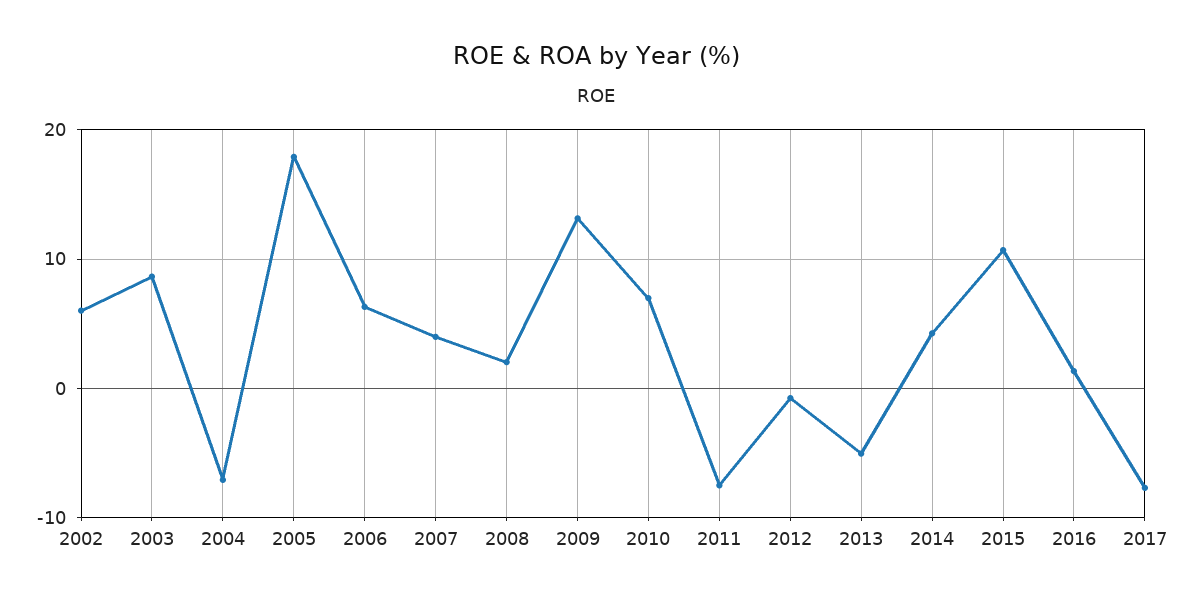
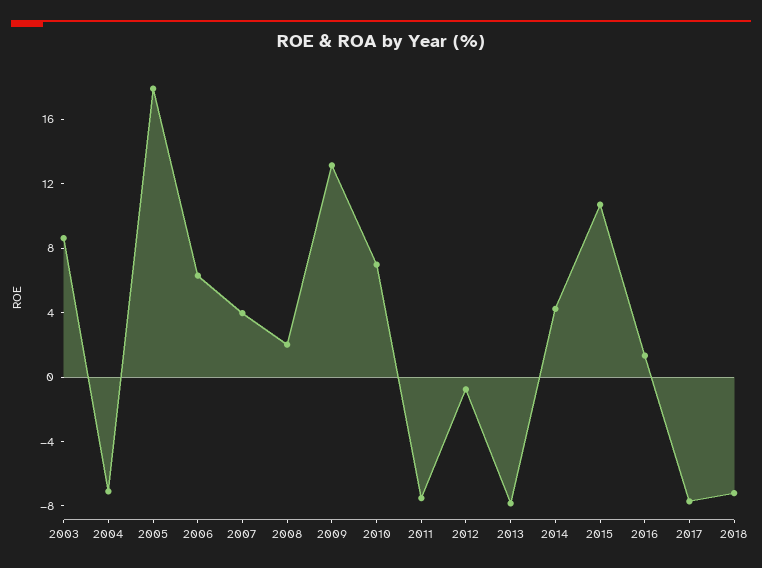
2002: 6 -> none
2013: -5 -> -8
2018: none -> -7

